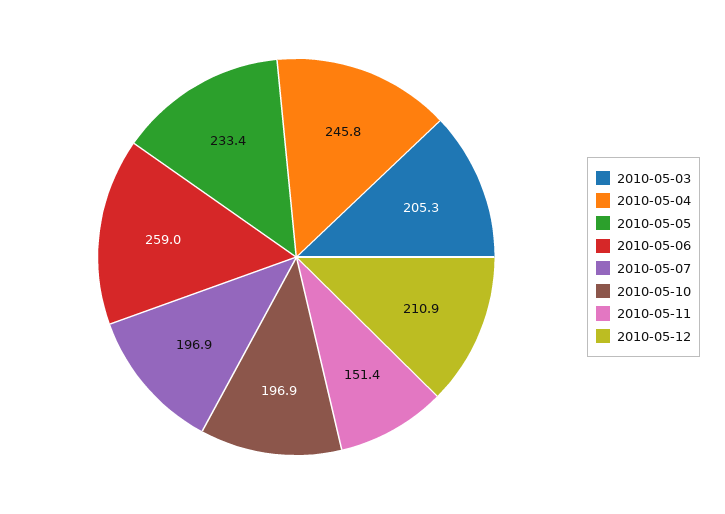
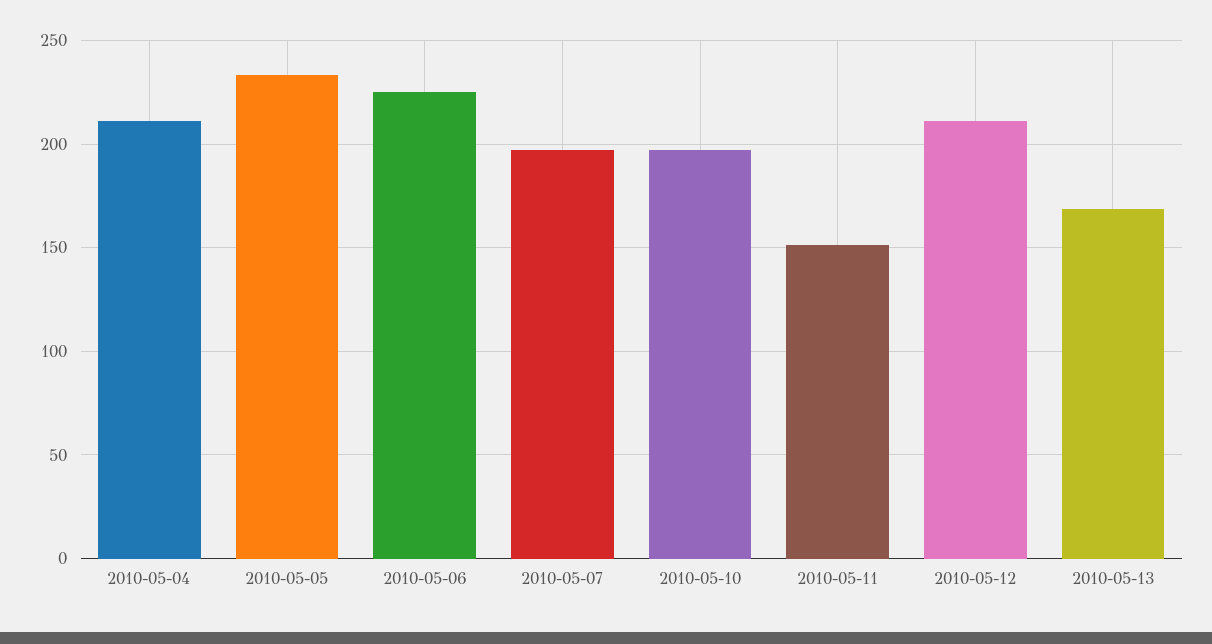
2010-05-03: 205.3 -> none
2010-05-04: 245.8 -> 210
2010-05-06: 259 -> 225
2010-05-13: none -> 170

